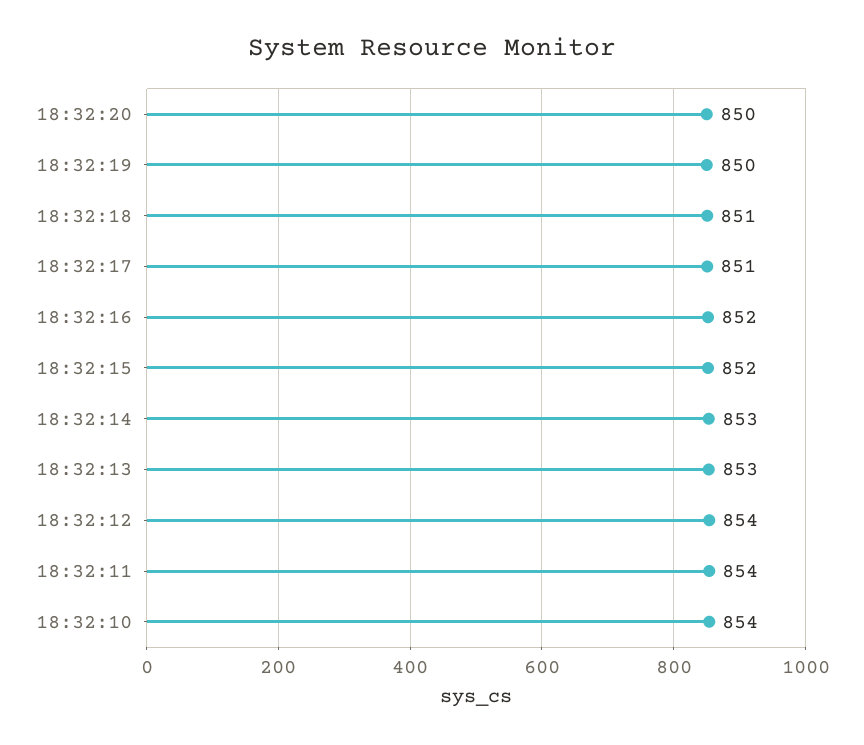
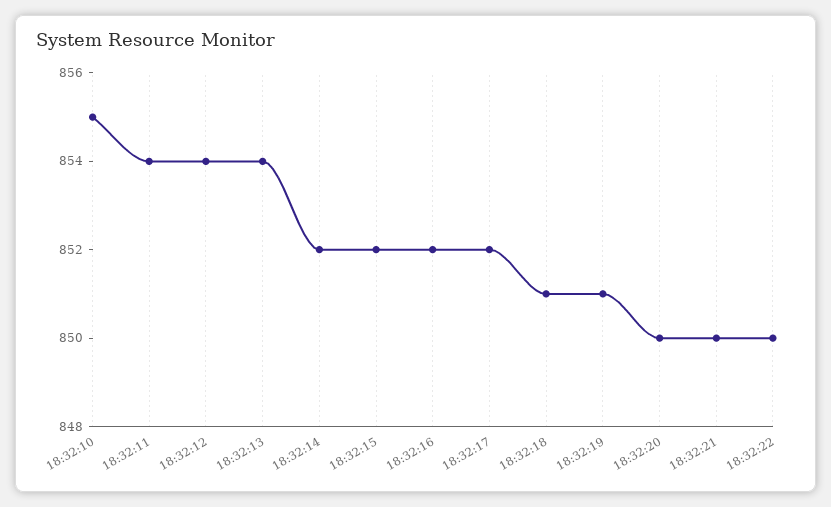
18:32:19: 850 -> 851
18:32:17: 851 -> 852
18:32:14: 853 -> 852
18:32:13: 853 -> 854
18:32:10: 854 -> 855
18:32:21: none -> 850
18:32:22: none -> 850

